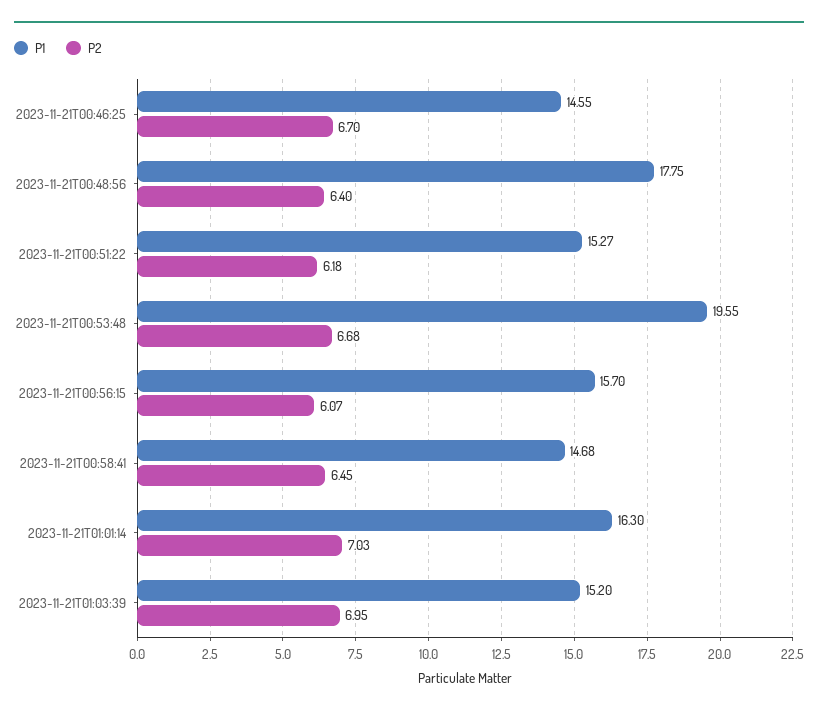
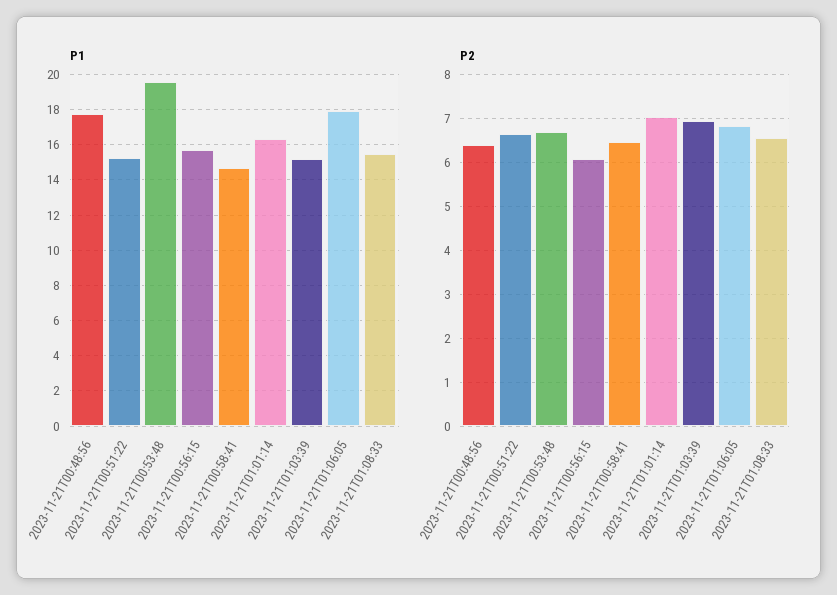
P1, 2023-11-21T00:46:25: 14.55 -> none
P2, 2023-11-21T00:46:25: 6.7 -> none
P2, 2023-11-21T00:51:22: 6.18 -> 6.6
P1, 2023-11-21T01:06:05: none -> 18
P1, 2023-11-21T01:08:33: none -> 15.5
P2, 2023-11-21T01:06:05: none -> 6.8
P2, 2023-11-21T01:08:33: none -> 6.6

